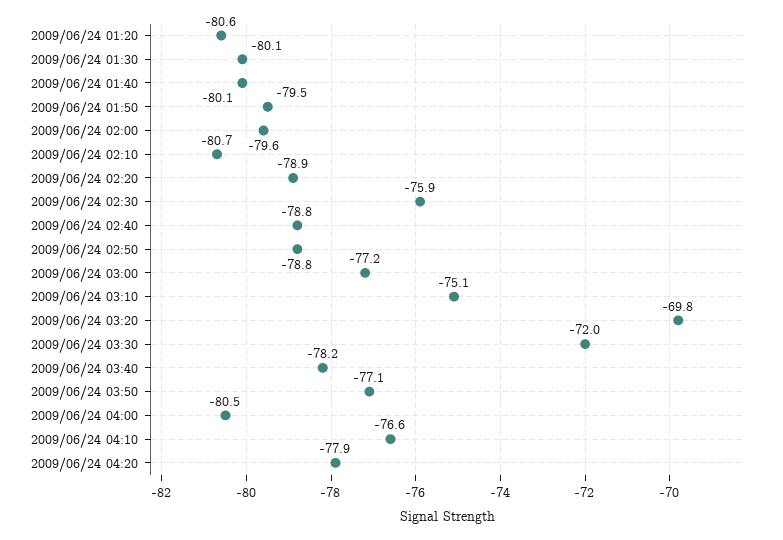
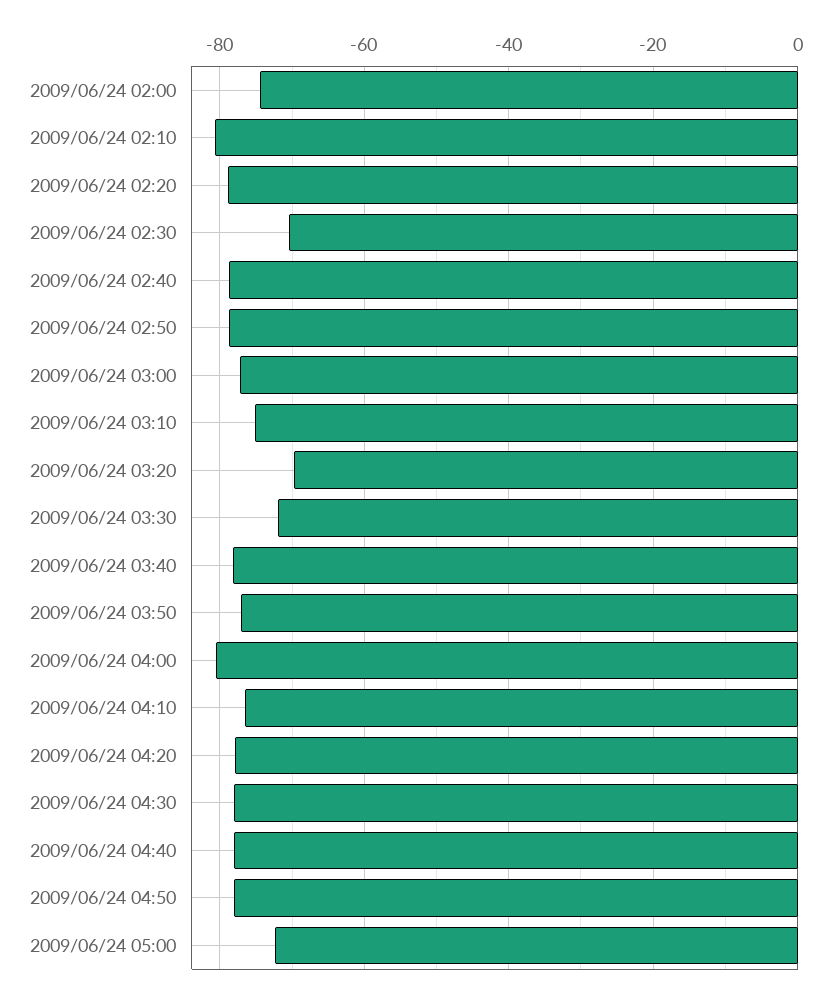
2009/06/24 01:20: -80.6 -> none
2009/06/24 01:30: -80.1 -> none
2009/06/24 01:40: -80.1 -> none
2009/06/24 01:50: -79.5 -> none
2009/06/24 02:00: -79.6 -> -74
2009/06/24 02:30: -75.9 -> -70
2009/06/24 04:30: none -> -78
2009/06/24 04:40: none -> -78
2009/06/24 04:50: none -> -78
2009/06/24 05:00: none -> -72

